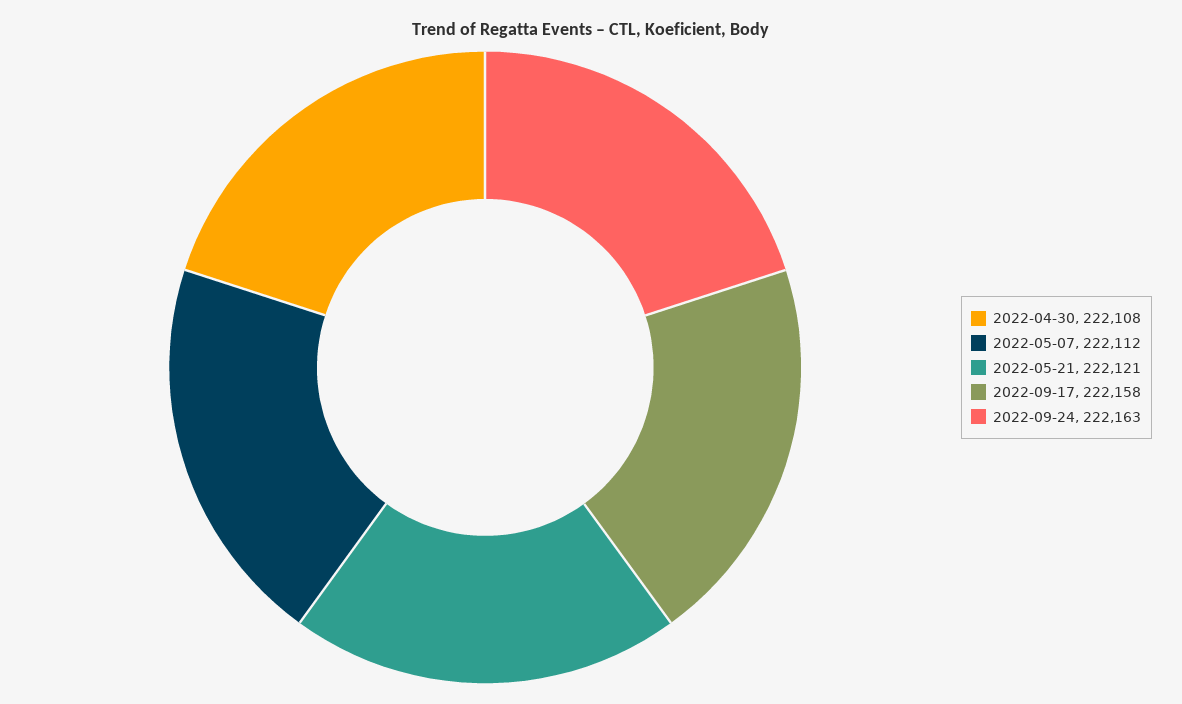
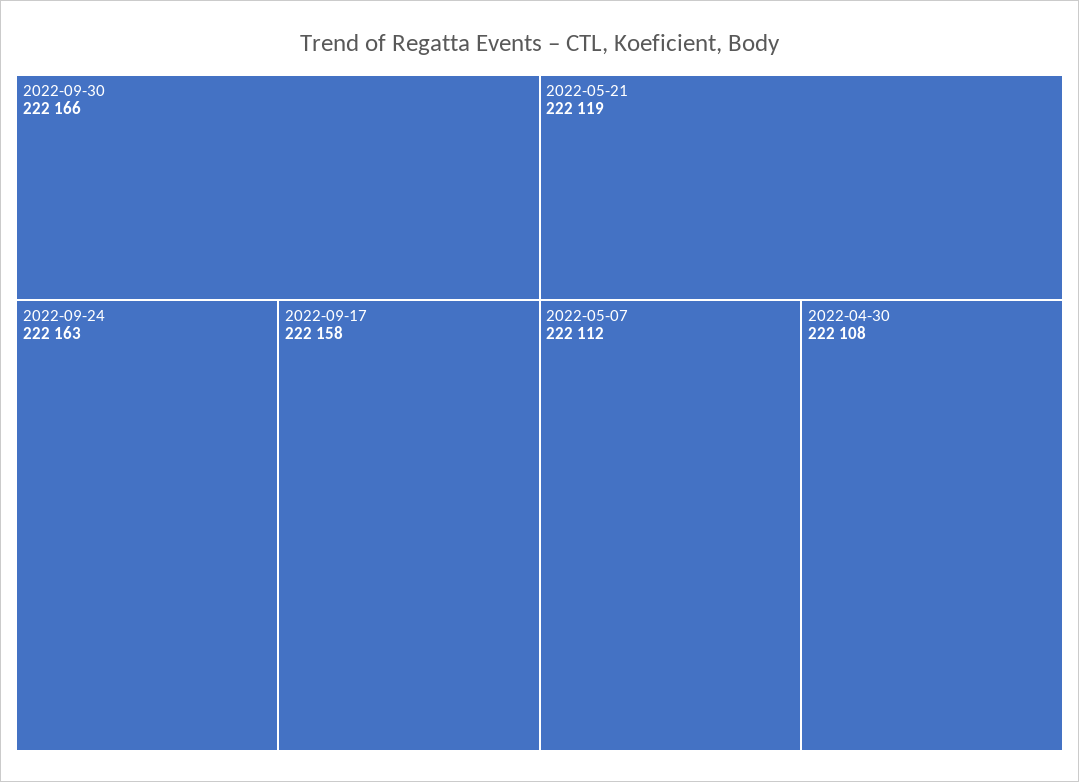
2022-05-21: 222121 -> 222119
2022-09-30: none -> 222166

